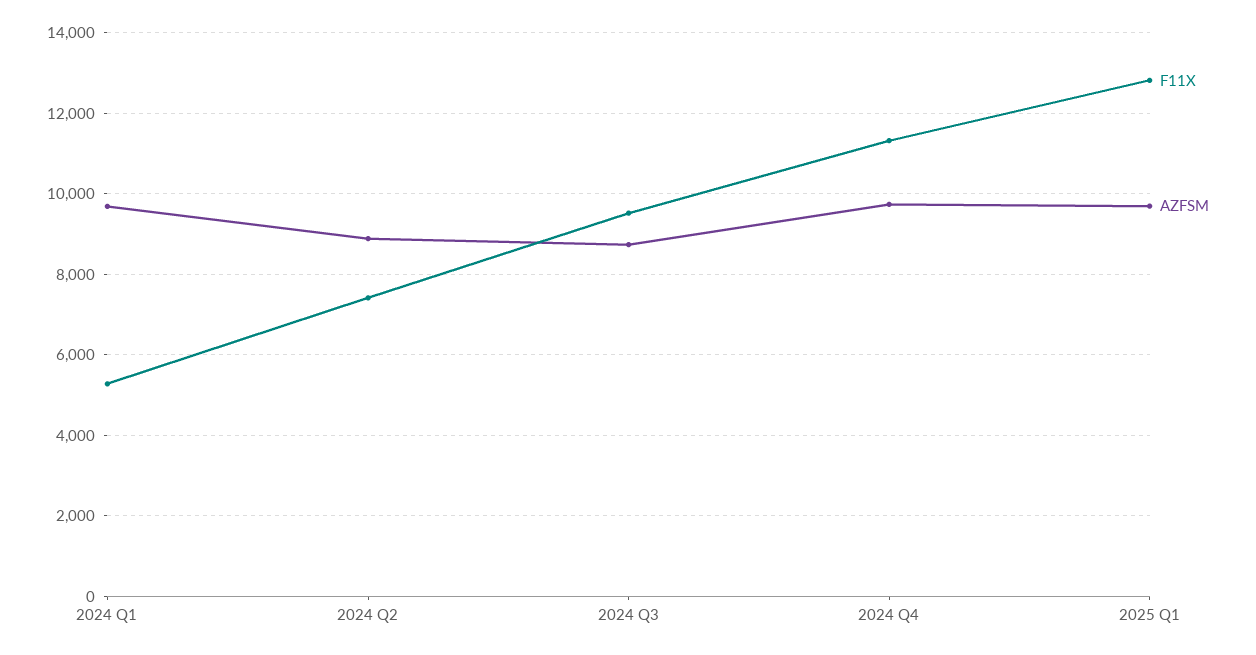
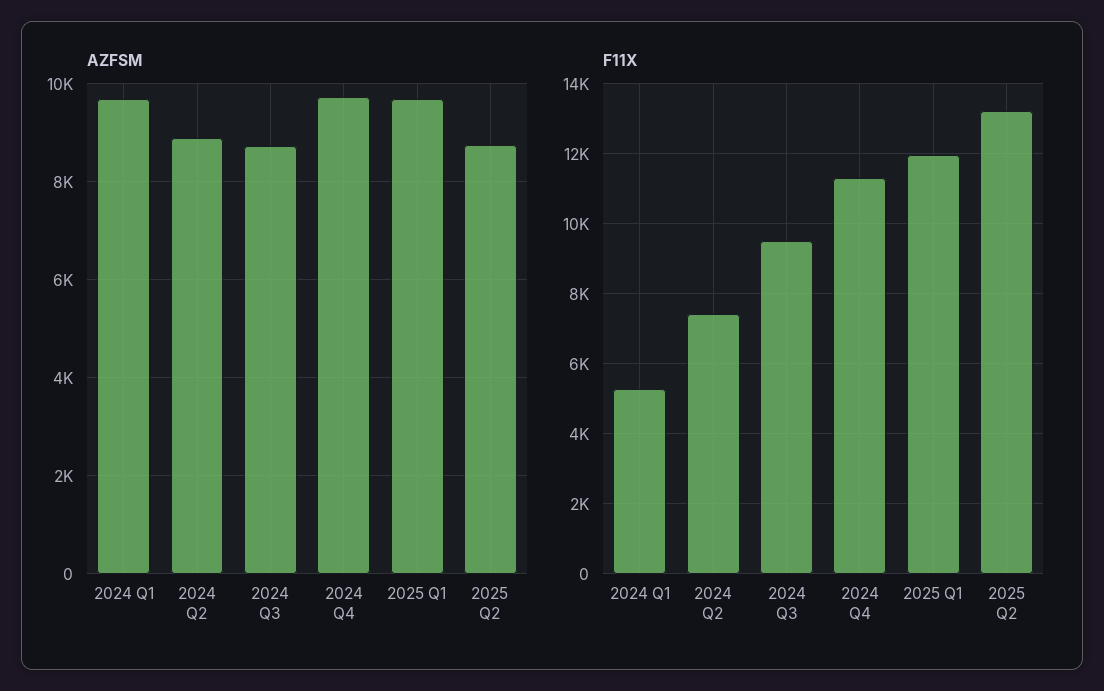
F11X, 2025 Q1: 12800 -> 12000
AZFSM, 2025 Q2: none -> 8800
F11X, 2025 Q2: none -> 13200

